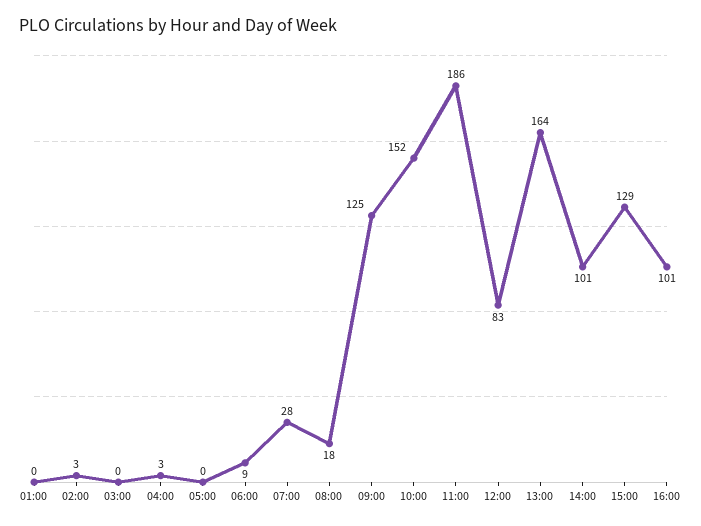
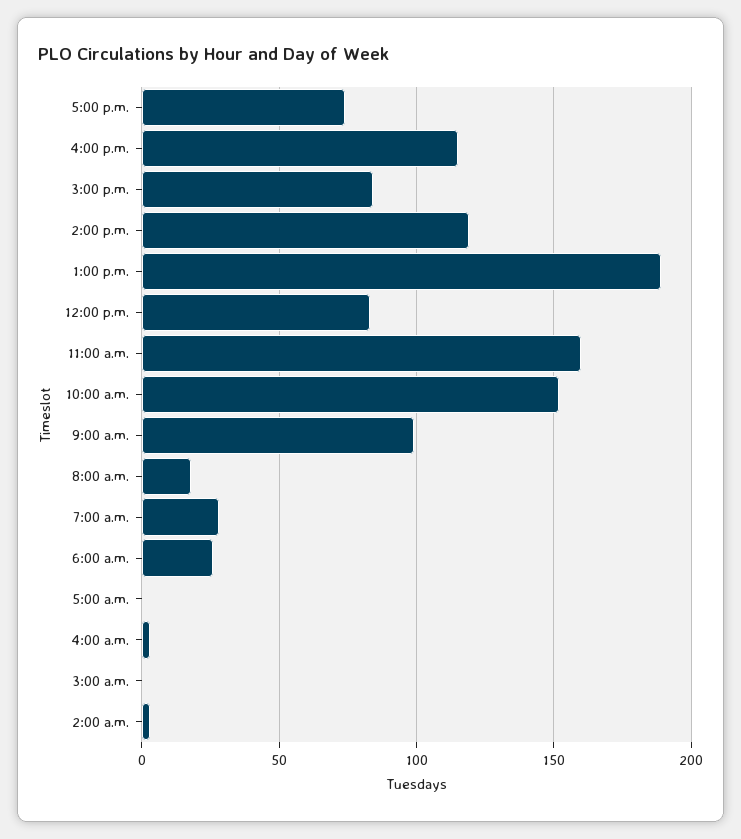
01:00: 0 -> none
06:00: 9 -> 25
09:00: 125 -> 100
11:00: 186 -> 160
13:00: 164 -> 190
14:00: 101 -> 120
15:00: 129 -> 85
16:00: 101 -> 115
5:00 p.m.: none -> 75

